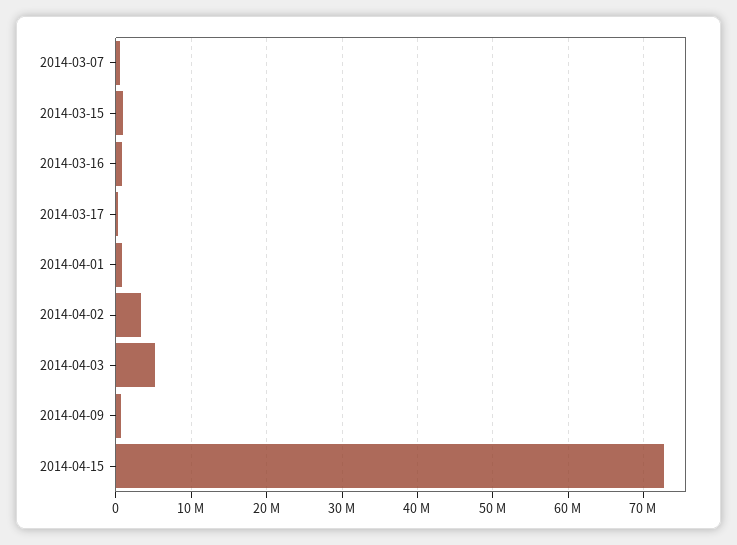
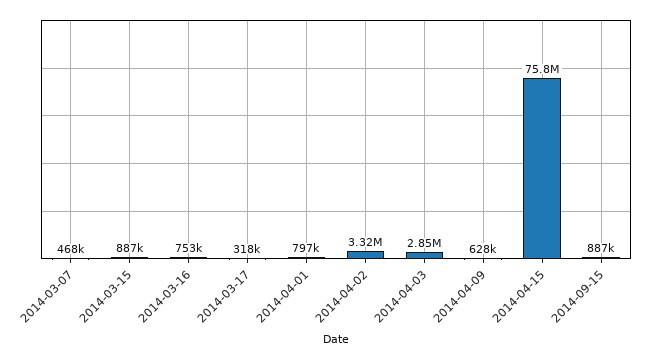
2014-04-03: 5000000 -> 2850000
2014-04-15: 73000000 -> 75800000
2014-09-15: none -> 887000

